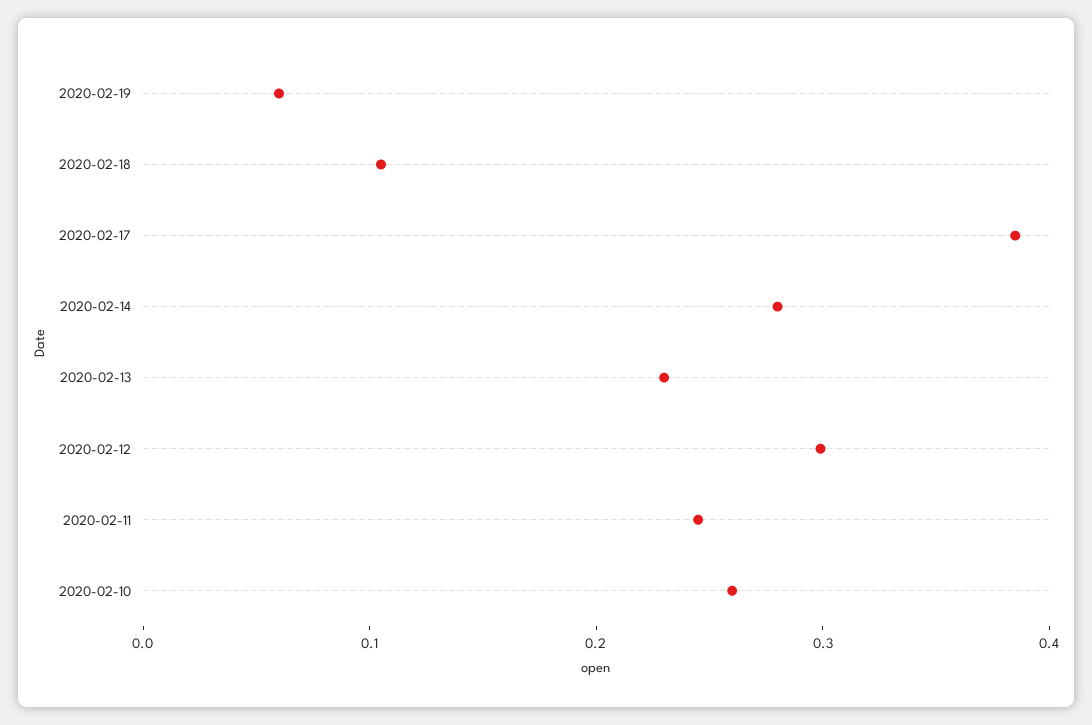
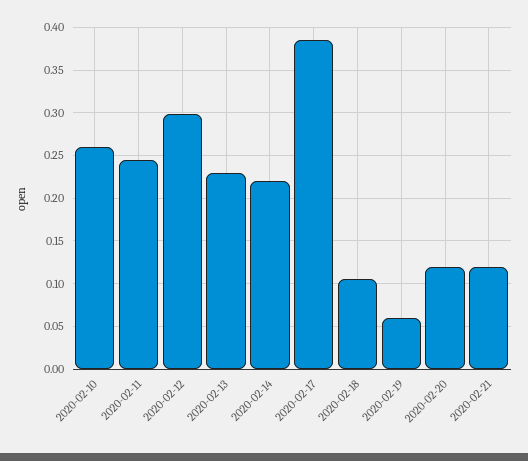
2020-02-14: 0.28 -> 0.22
2020-02-20: none -> 0.12
2020-02-21: none -> 0.12

